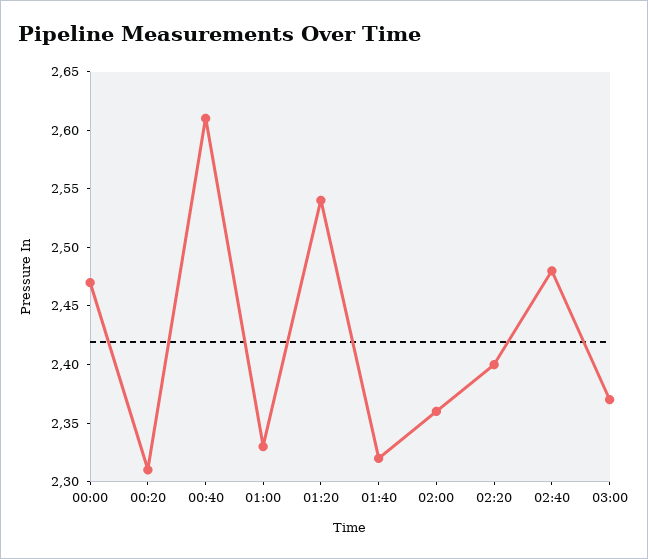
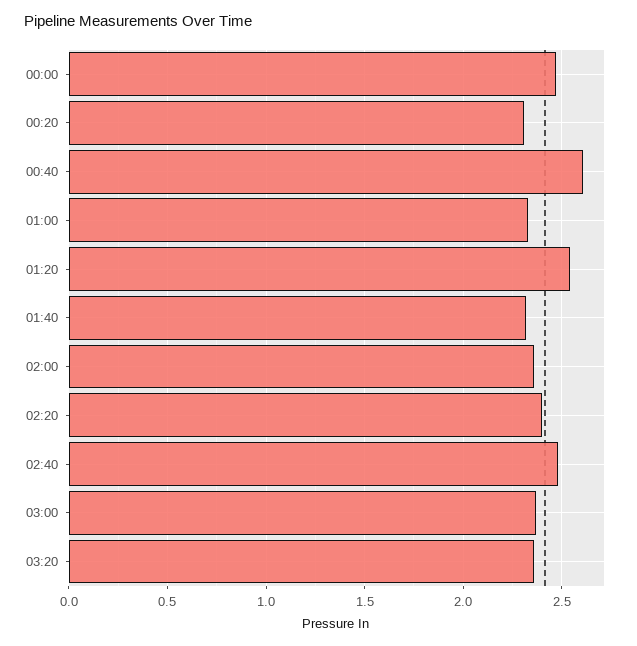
03:20: none -> 2.35

